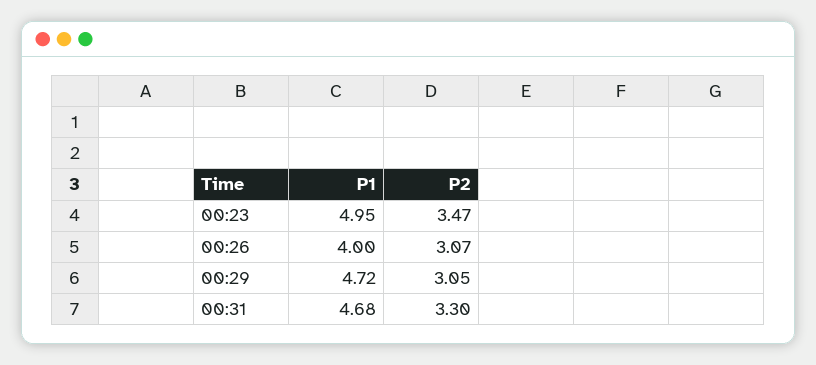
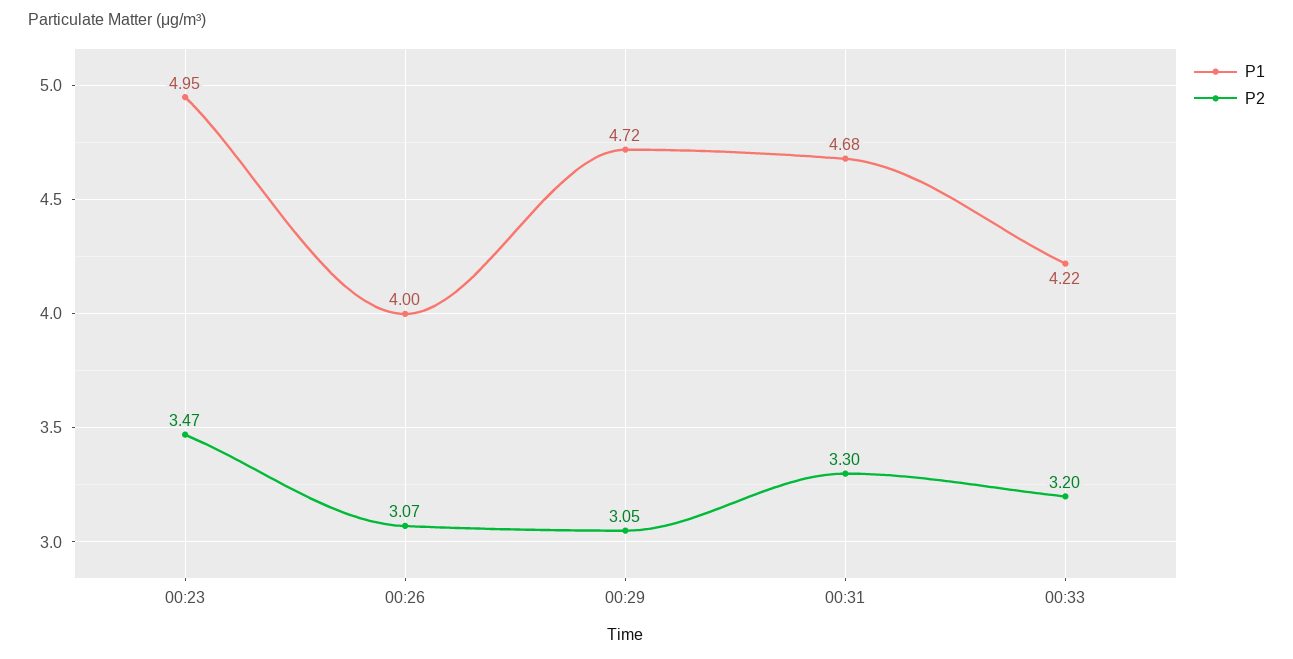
P1, 00:33: none -> 4.22
P2, 00:33: none -> 3.2

